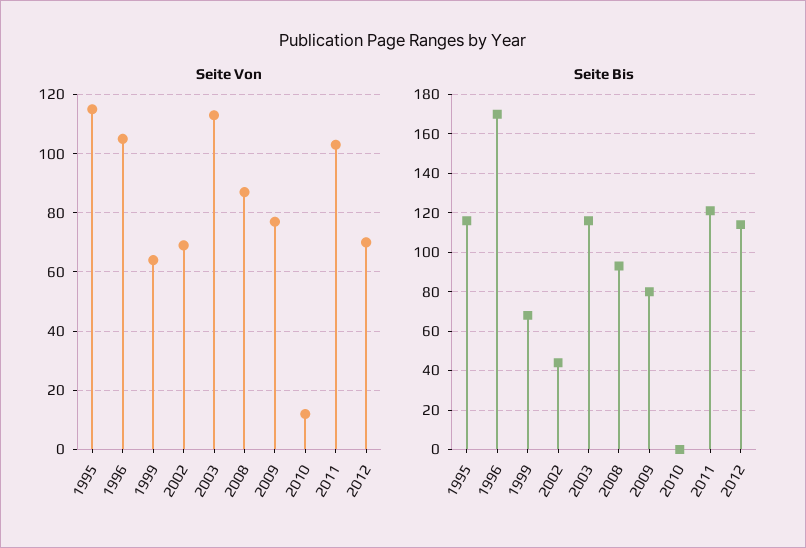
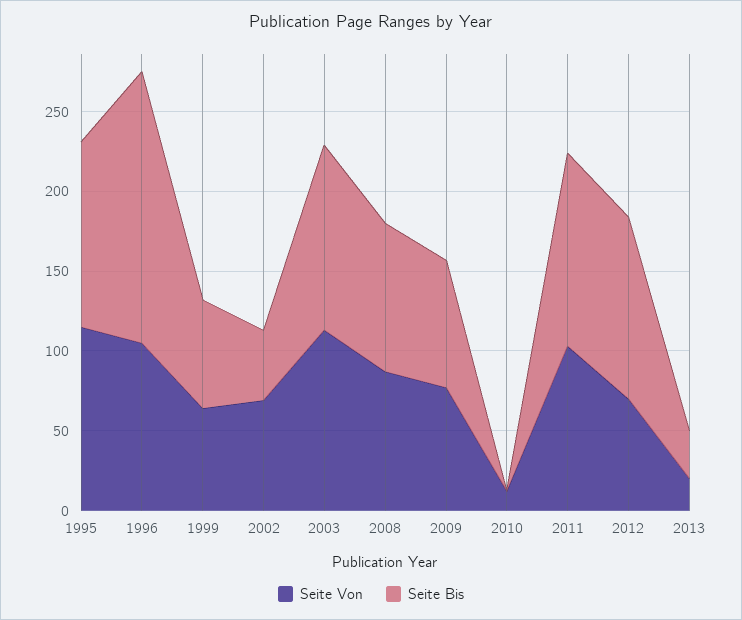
Seite Von, 2013: none -> 20
Seite Bis, 2013: none -> 30

